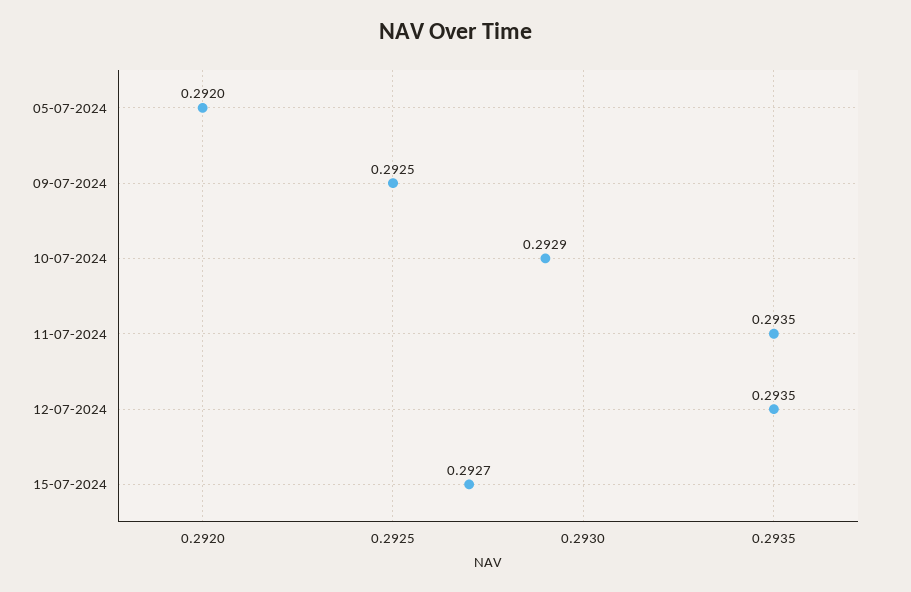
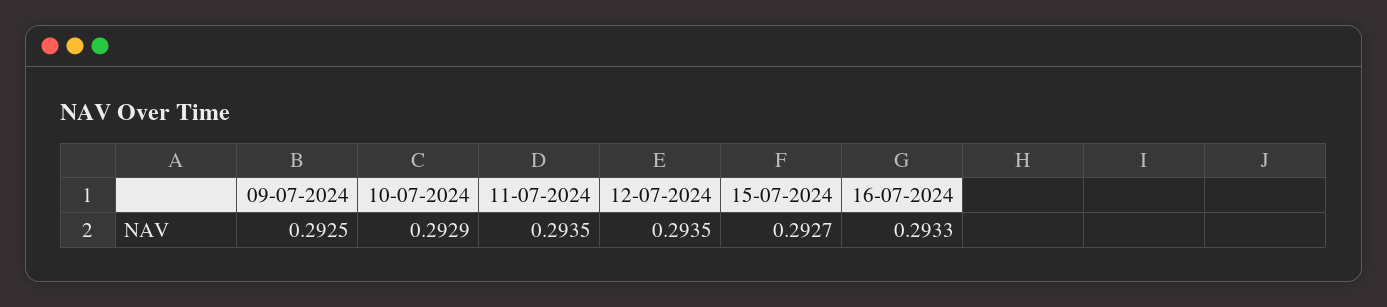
05-07-2024: 0.292 -> none
16-07-2024: none -> 0.2933

